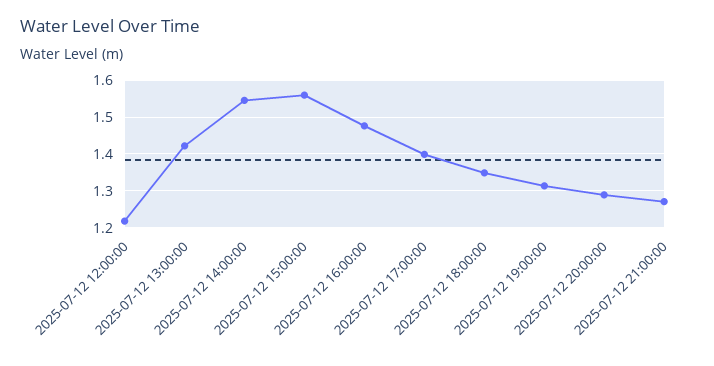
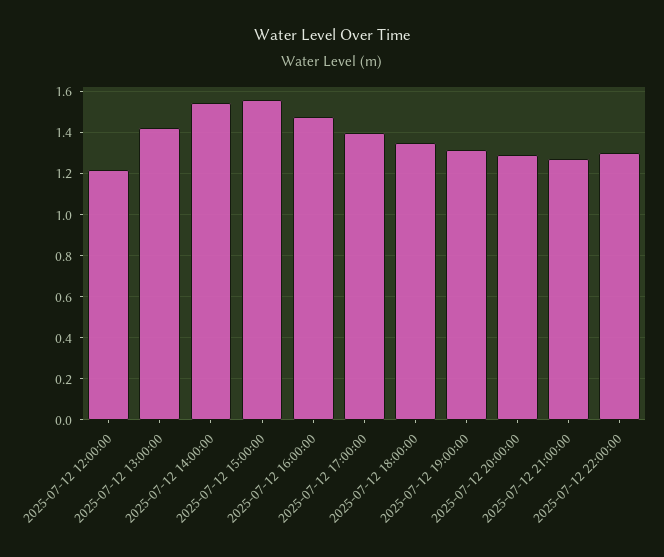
2025-07-12 22:00:00: none -> 1.3

